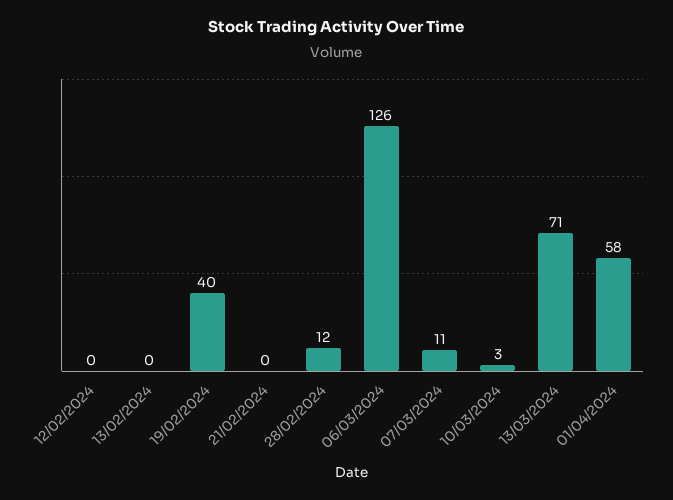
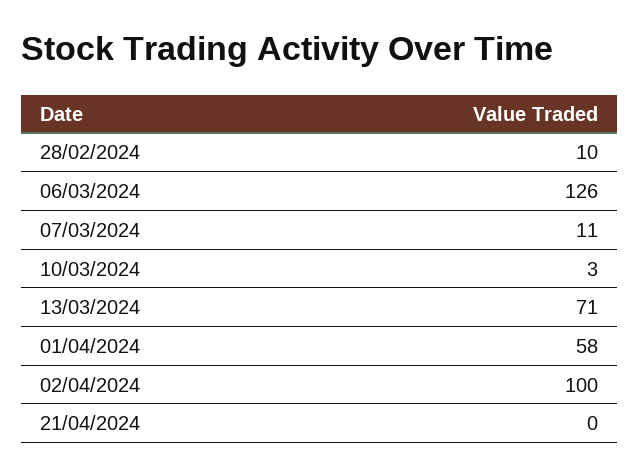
12/02/2024: 0 -> none
13/02/2024: 0 -> none
19/02/2024: 40 -> none
21/02/2024: 0 -> none
28/02/2024: 12 -> 10
02/04/2024: none -> 100
21/04/2024: none -> 0

